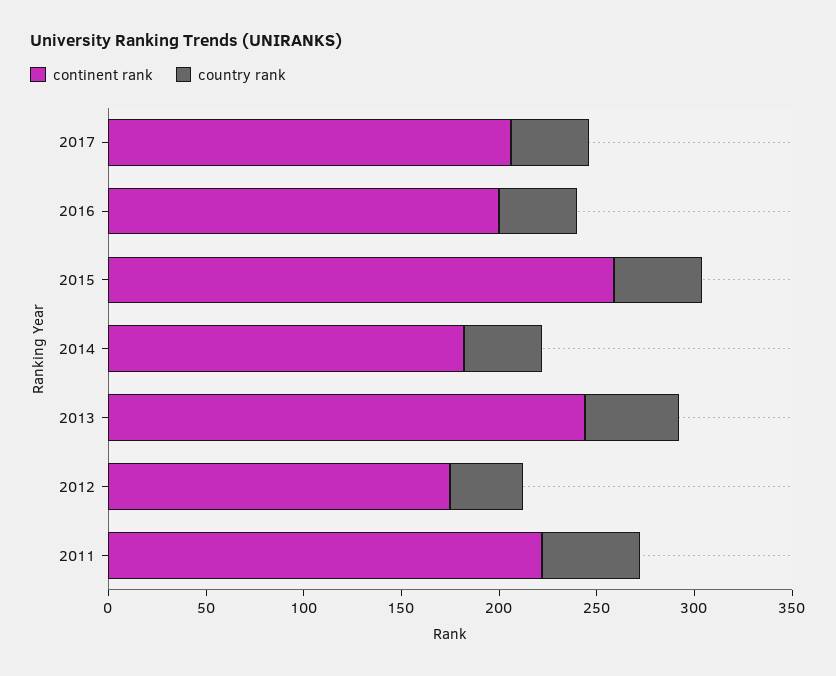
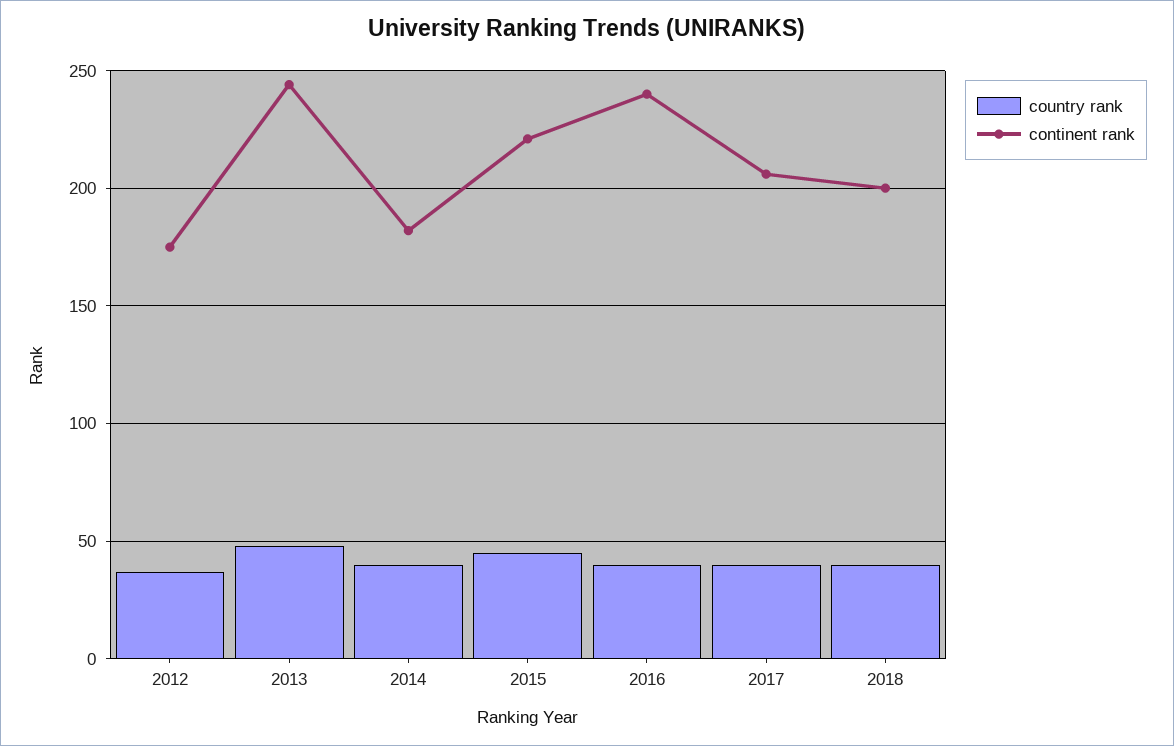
continent rank, 2016: 200 -> 240
continent rank, 2015: 260 -> 220
continent rank, 2011: 220 -> none
country rank, 2011: 50 -> none
country rank, 2018: none -> 40
continent rank, 2018: none -> 200

